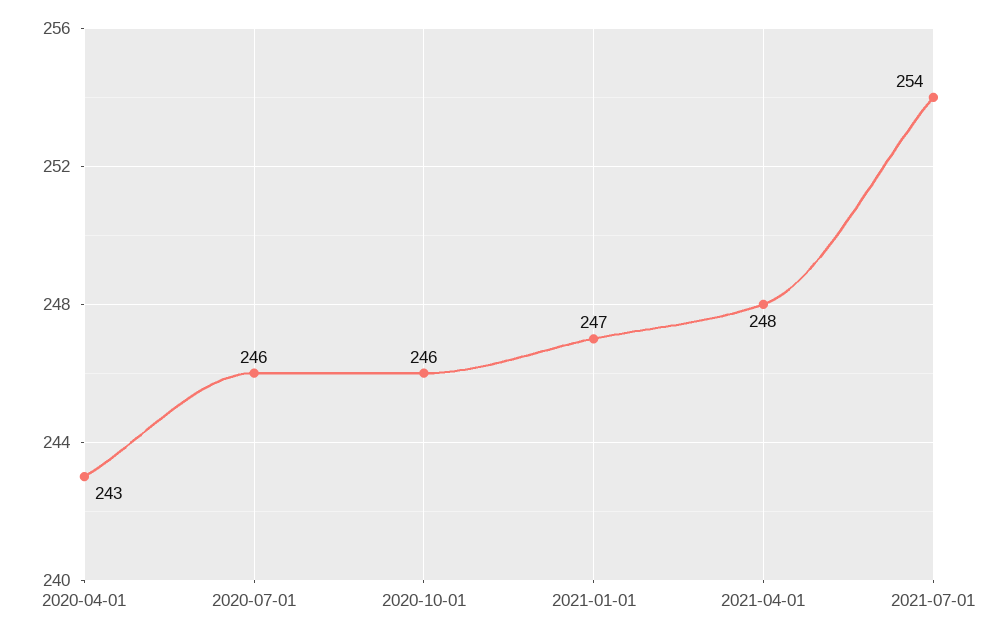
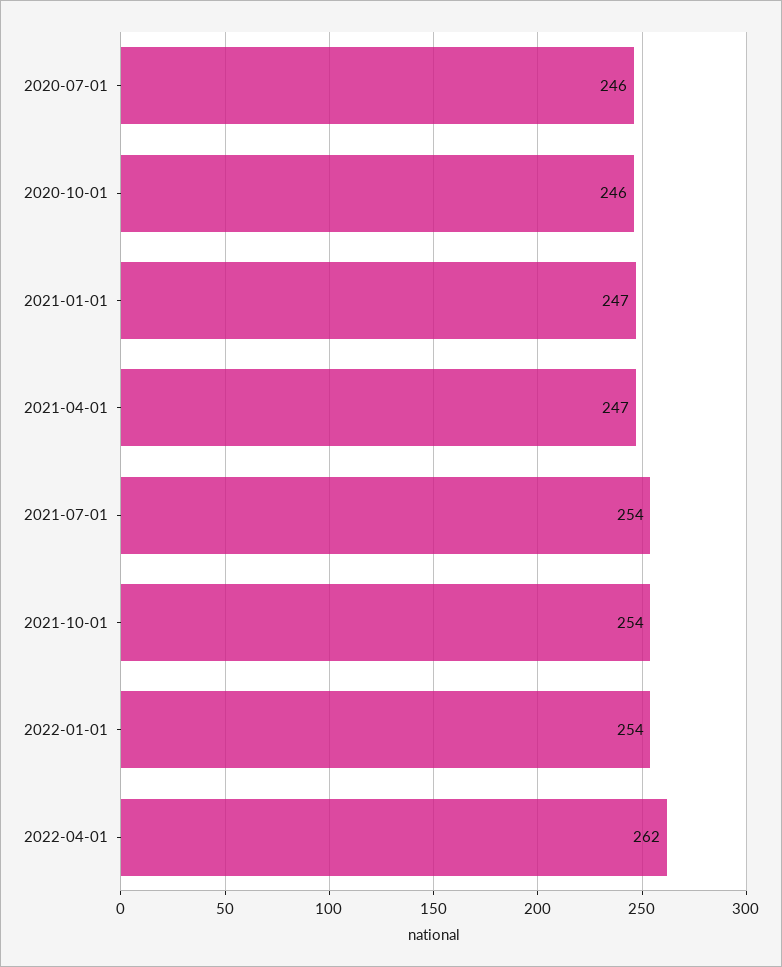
2020-04-01: 243 -> none
2021-04-01: 248 -> 247
2021-10-01: none -> 254
2022-01-01: none -> 254
2022-04-01: none -> 262

